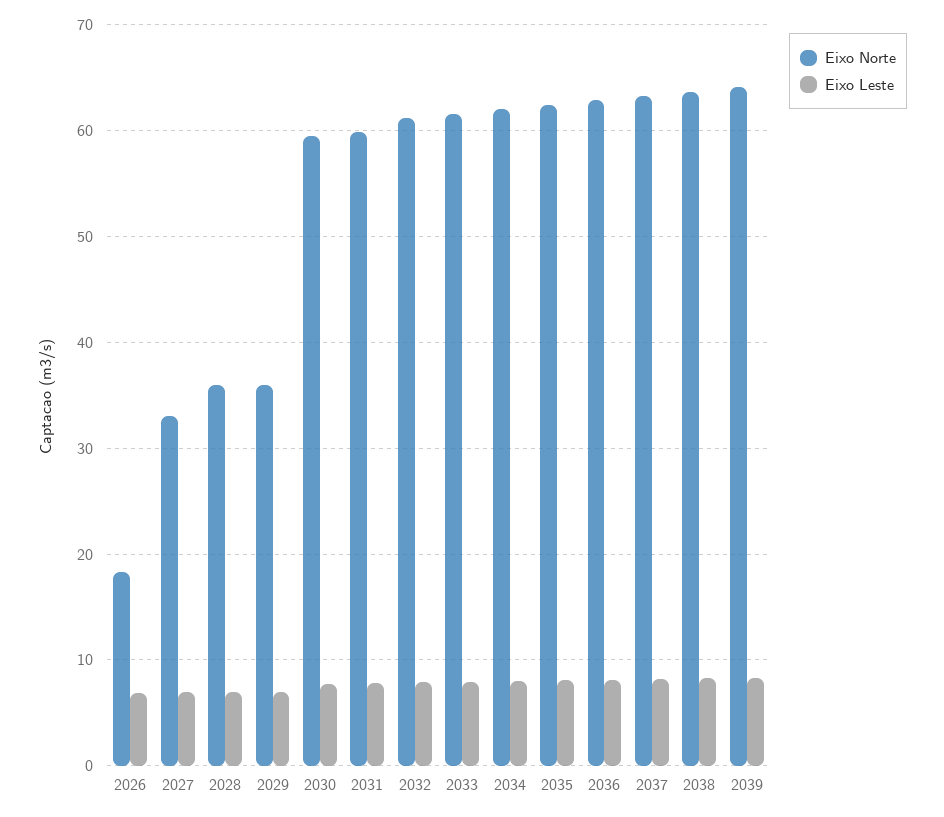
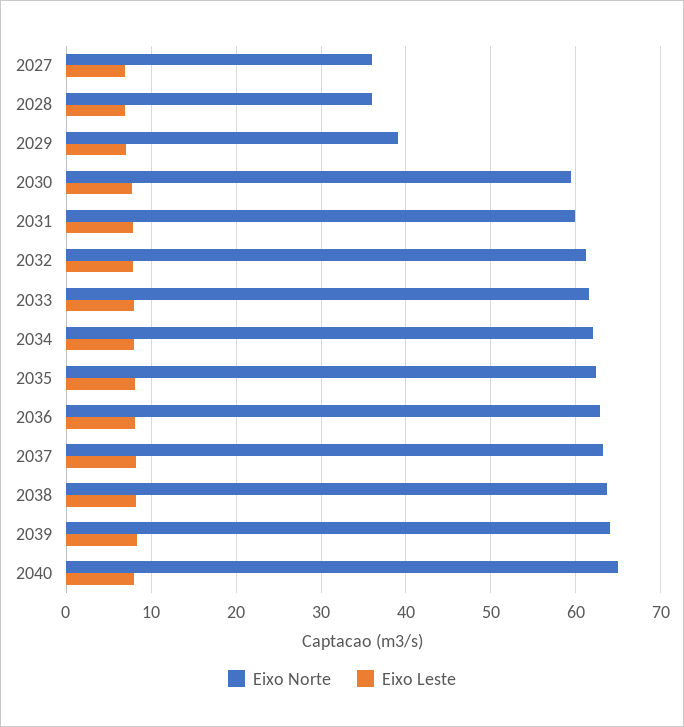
Eixo Norte, 2026: 18 -> none
Eixo Leste, 2026: 7 -> none
Eixo Norte, 2027: 33 -> 36
Eixo Norte, 2029: 36 -> 39
Eixo Norte, 2040: none -> 65
Eixo Leste, 2040: none -> 8

